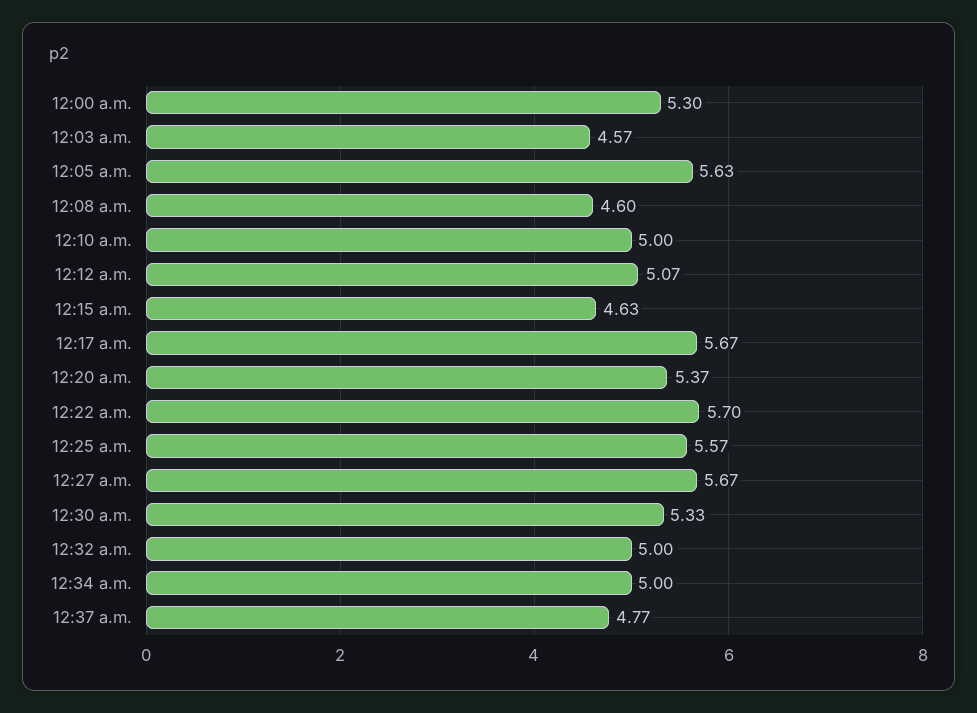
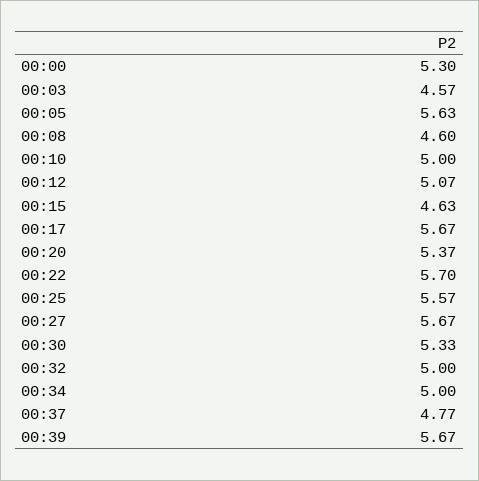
00:39: none -> 5.67

